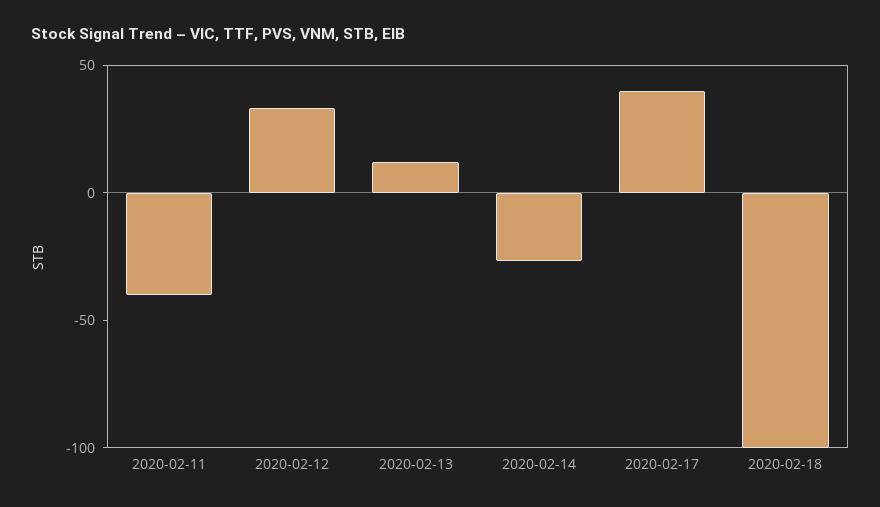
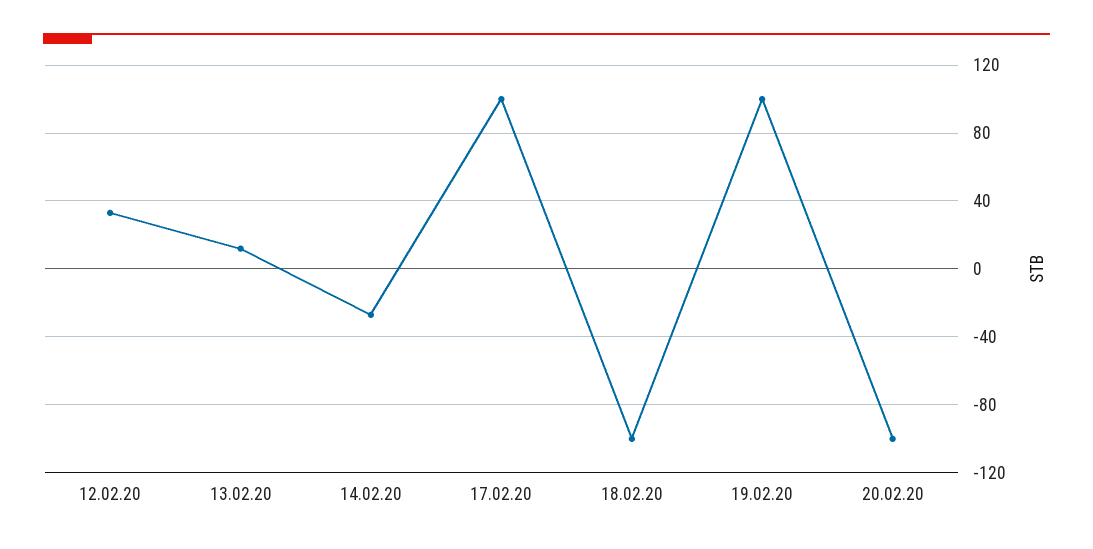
2020-02-11: -40 -> none
2020-02-17: 40 -> 100
19.02.20: none -> 100
20.02.20: none -> -100

